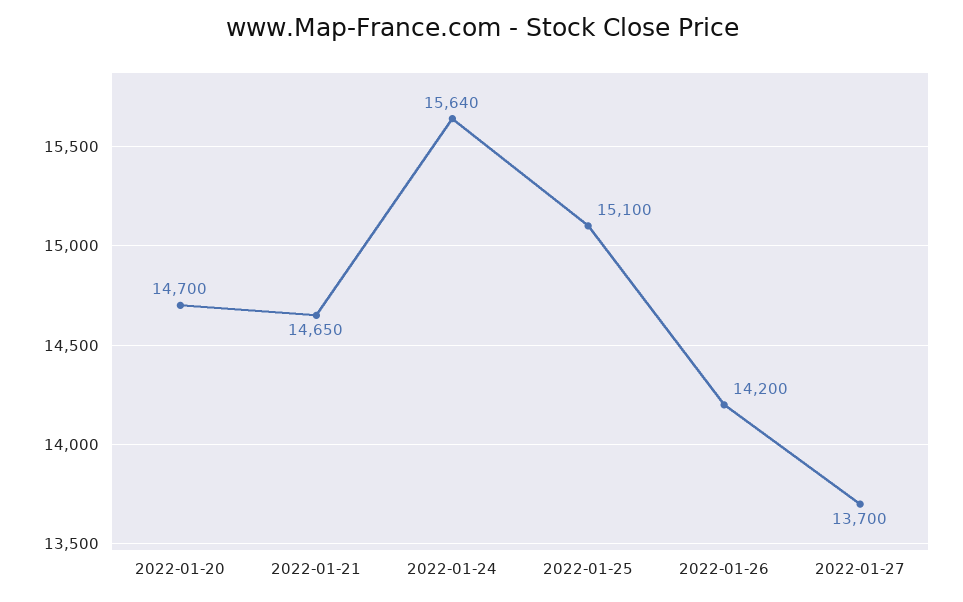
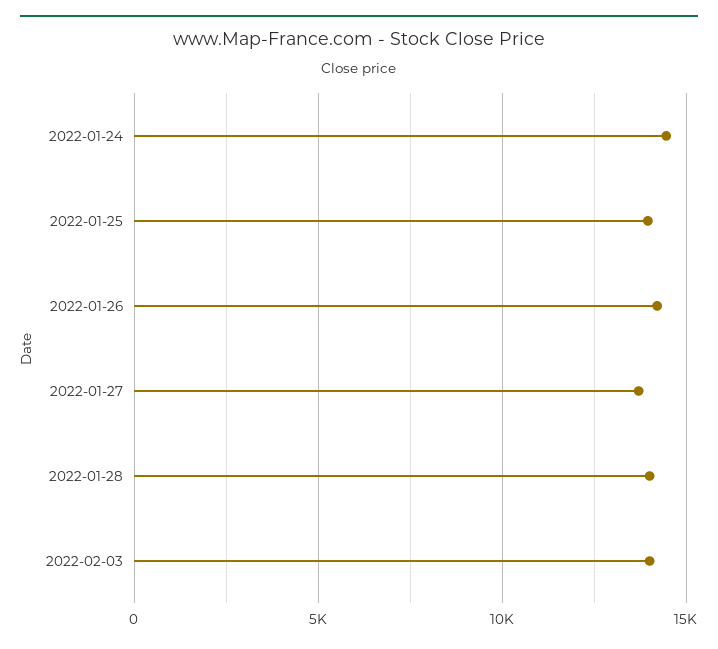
2022-01-20: 14700 -> none
2022-01-21: 14650 -> none
2022-01-24: 15640 -> 14500
2022-01-25: 15100 -> 14000
2022-01-28: none -> 14000
2022-02-03: none -> 14000

